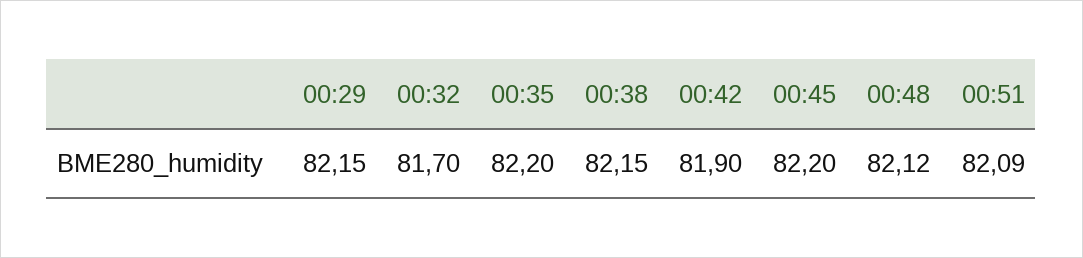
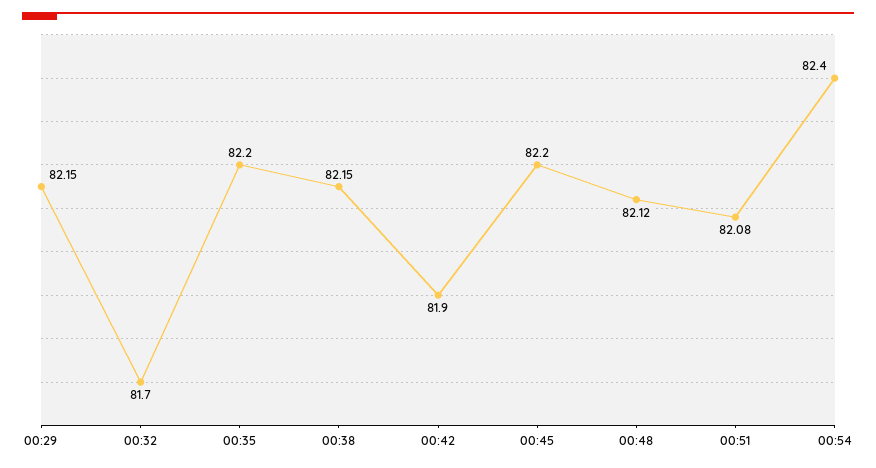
00:51: 82.09 -> 82.08
00:54: none -> 82.4

